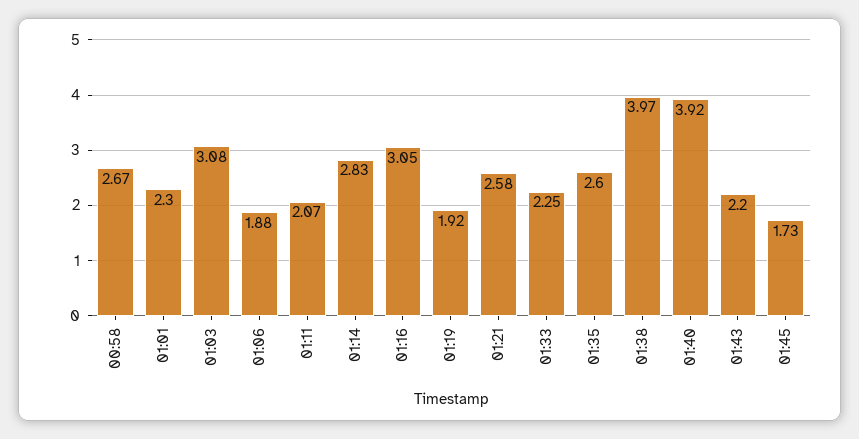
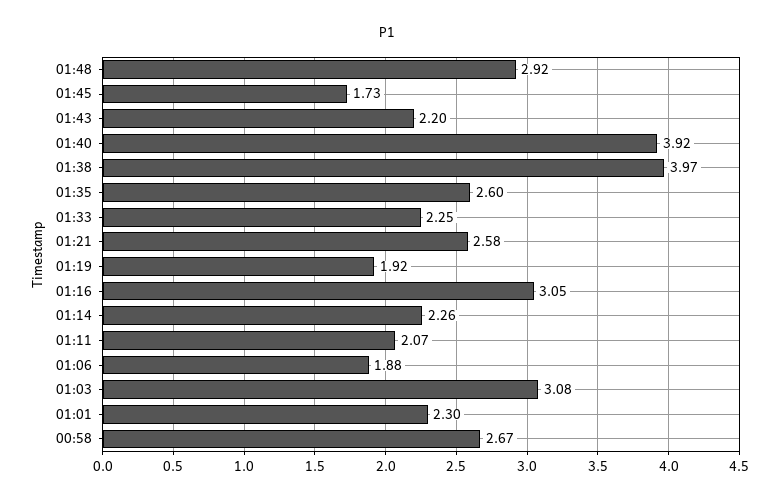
01:14: 2.83 -> 2.26
01:48: none -> 2.92

